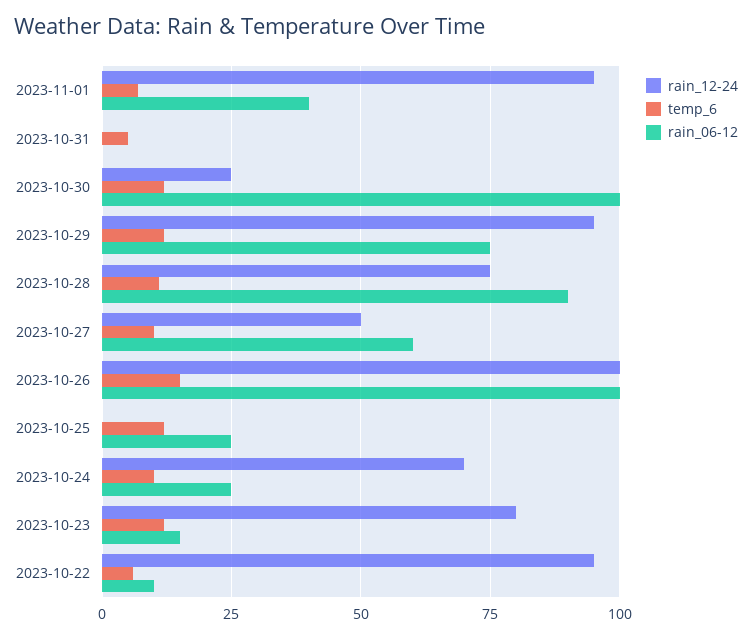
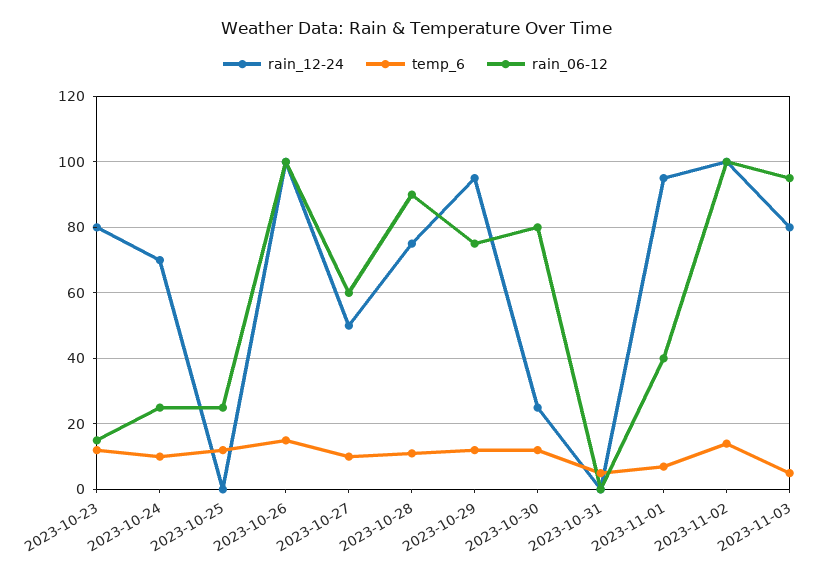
rain_06-12, 2023-10-30: 100 -> 80
rain_12-24, 2023-10-22: 95 -> none
temp_6, 2023-10-22: 5 -> none
rain_06-12, 2023-10-22: 10 -> none
rain_12-24, 2023-11-02: none -> 100
temp_6, 2023-11-02: none -> 15
rain_06-12, 2023-11-02: none -> 100
rain_12-24, 2023-11-03: none -> 80
temp_6, 2023-11-03: none -> 5
rain_06-12, 2023-11-03: none -> 95

